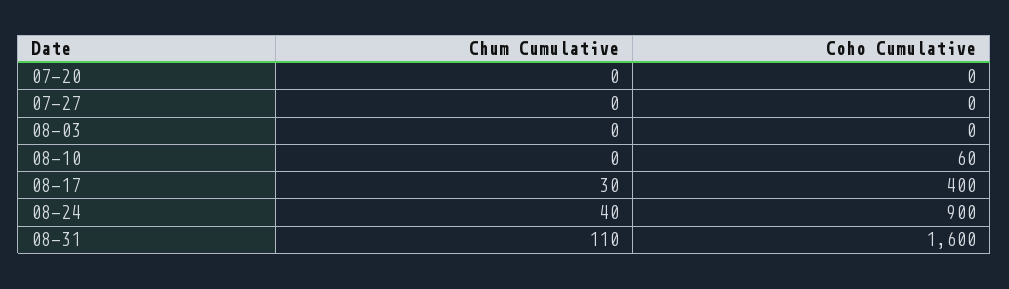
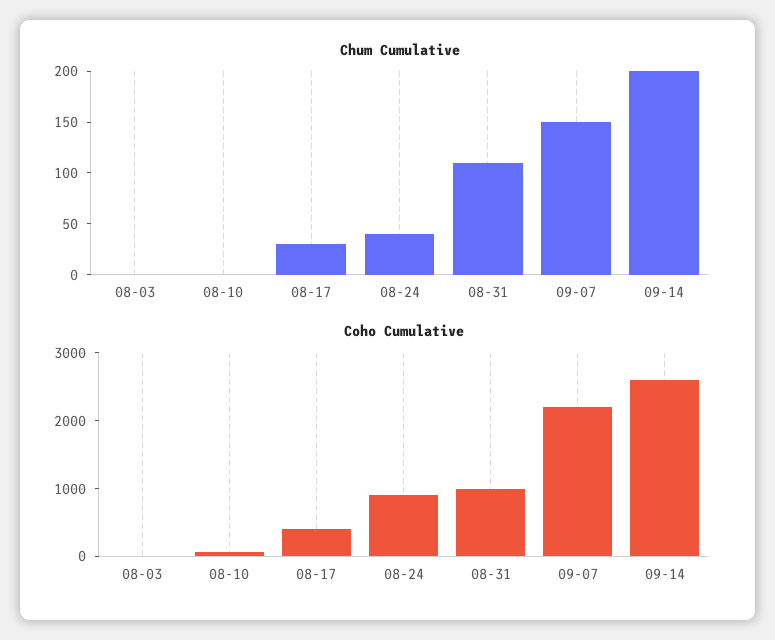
Chum Cumulative, 07-20: 0 -> none
Coho Cumulative, 07-20: 0 -> none
Chum Cumulative, 07-27: 0 -> none
Coho Cumulative, 07-27: 0 -> none
Coho Cumulative, 08-31: 1600 -> 1000
Chum Cumulative, 09-07: none -> 150
Chum Cumulative, 09-14: none -> 200
Coho Cumulative, 09-07: none -> 2200
Coho Cumulative, 09-14: none -> 2600

